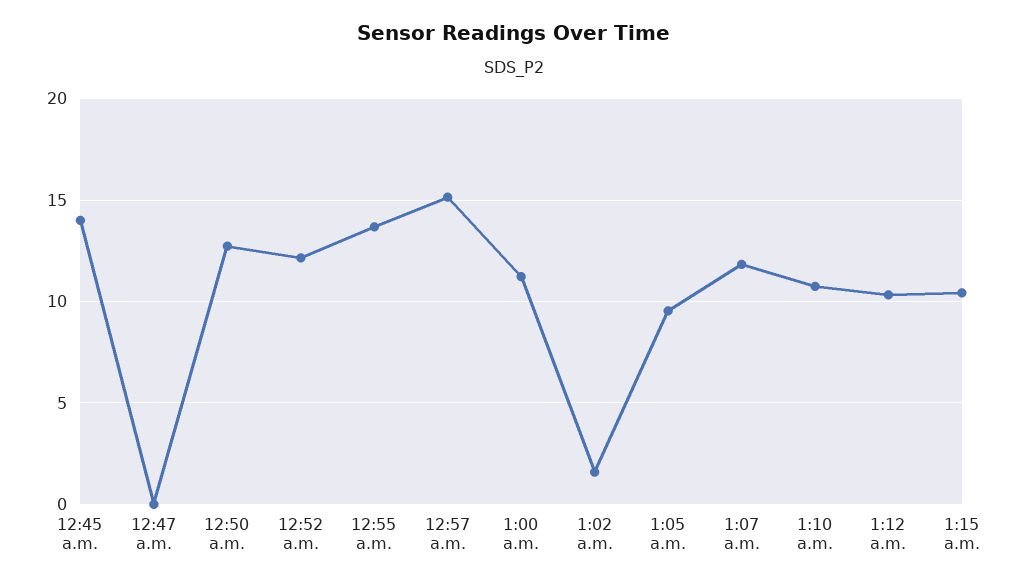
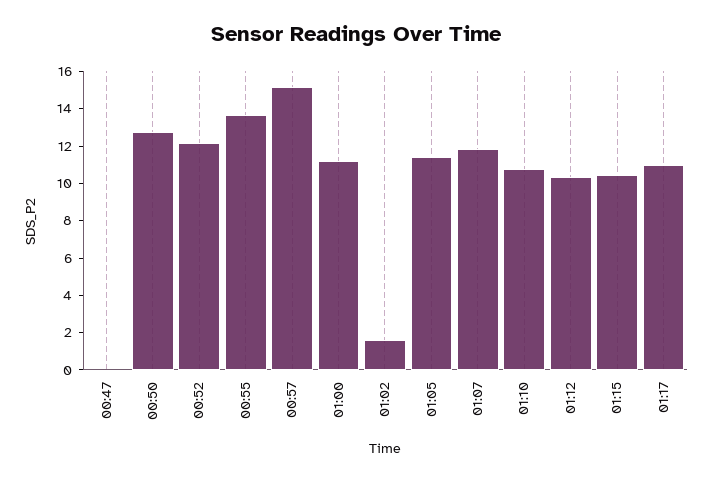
12:45 a.m.: 14 -> none
1:05 a.m.: 9.5 -> 11.5
01:17: none -> 11

